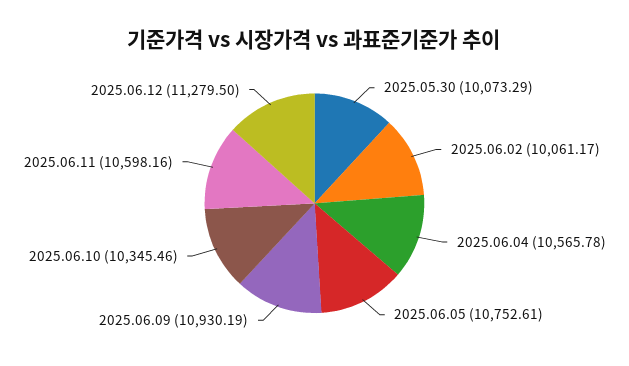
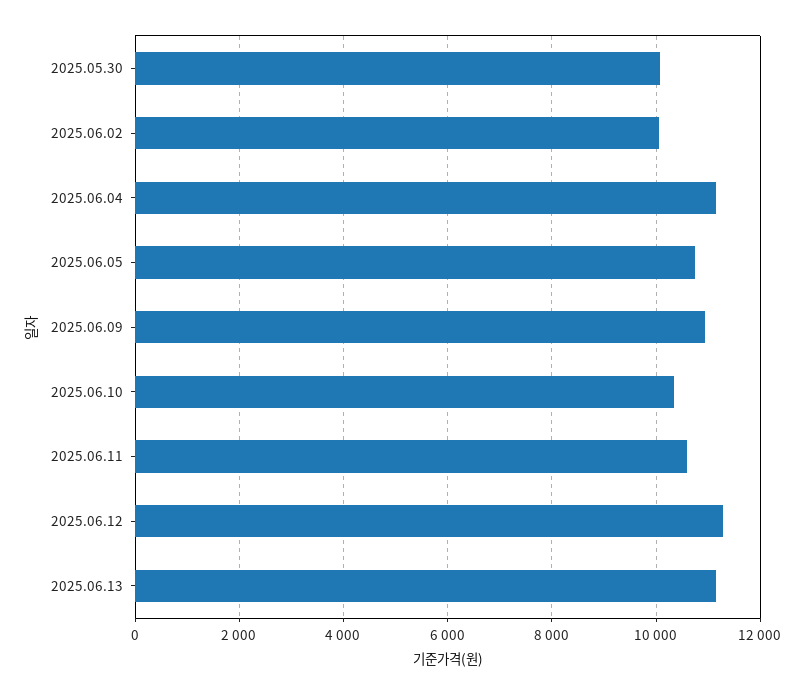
2025.06.04: 10565.78 -> 11200
2025.06.13: none -> 11200

